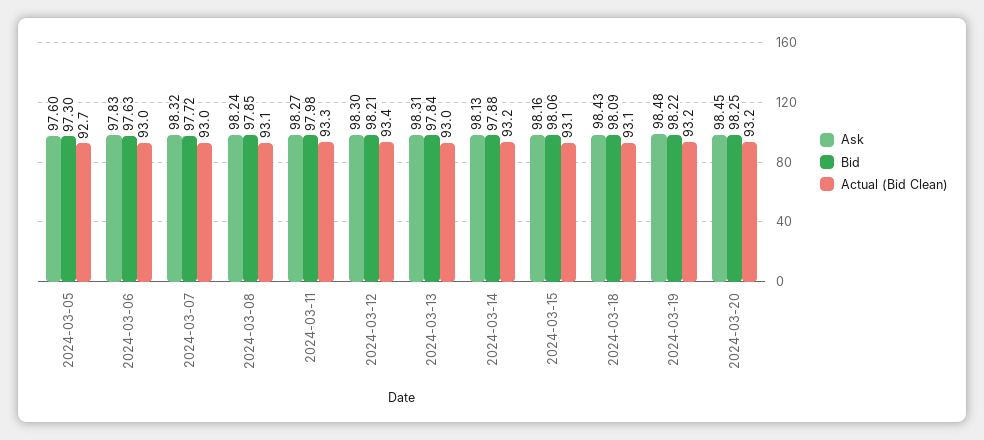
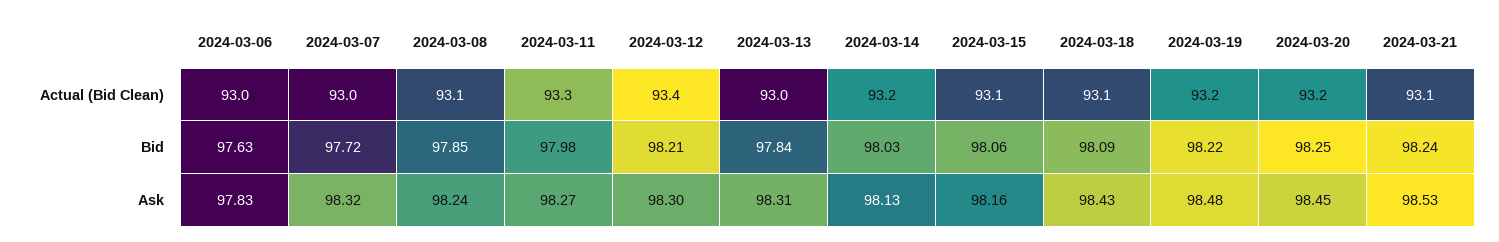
Ask, 2024-03-05: 97.6 -> none
Bid, 2024-03-05: 97.3 -> none
Actual (Bid Clean), 2024-03-05: 92.7 -> none
Bid, 2024-03-14: 97.88 -> 98.03
Actual (Bid Clean), 2024-03-21: none -> 93.1
Bid, 2024-03-21: none -> 98.24
Ask, 2024-03-21: none -> 98.53

